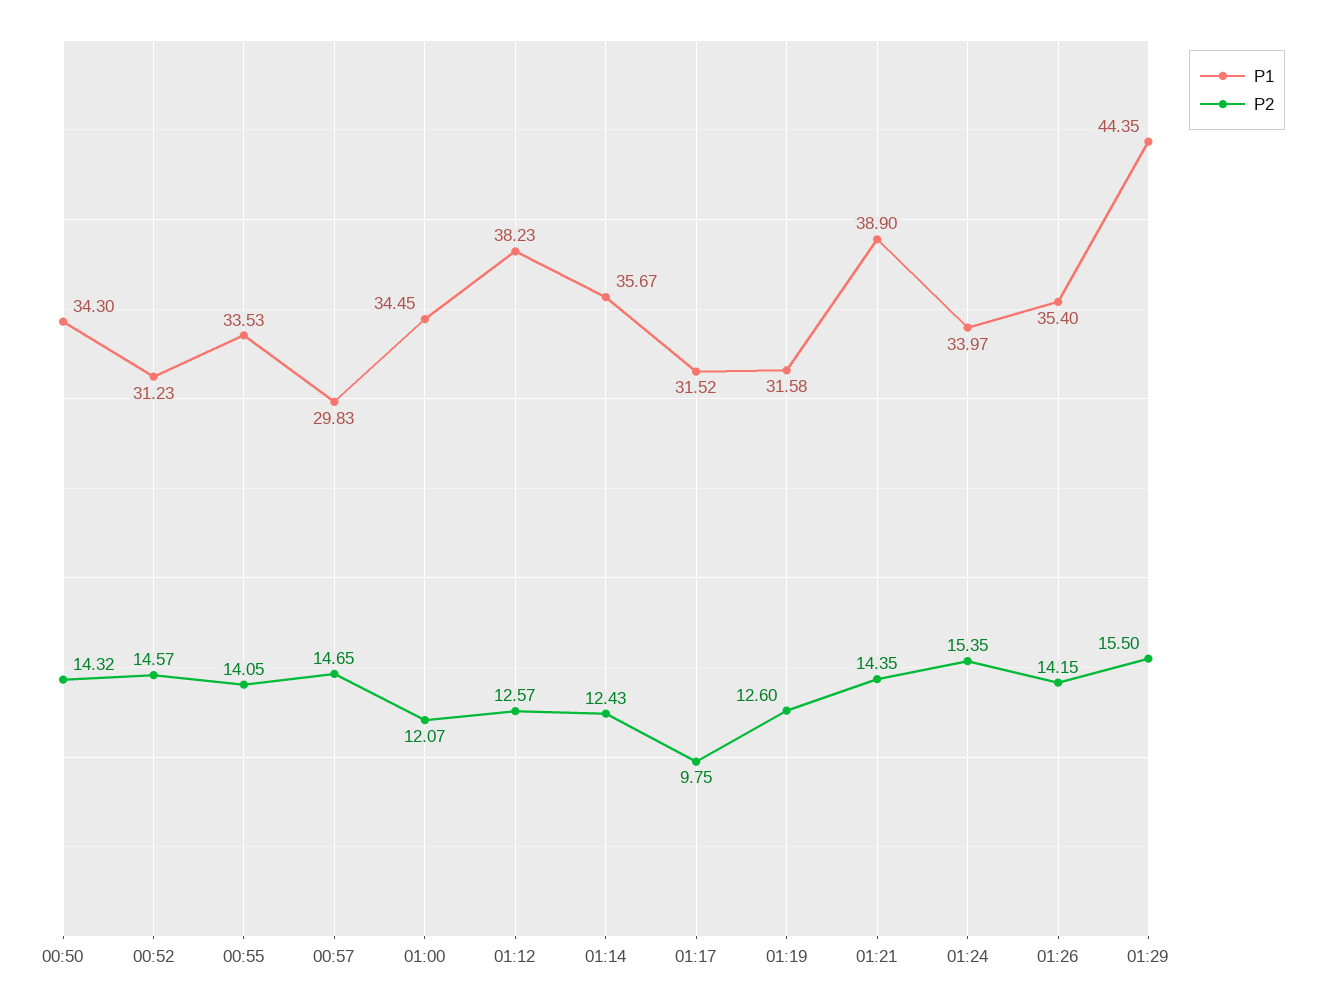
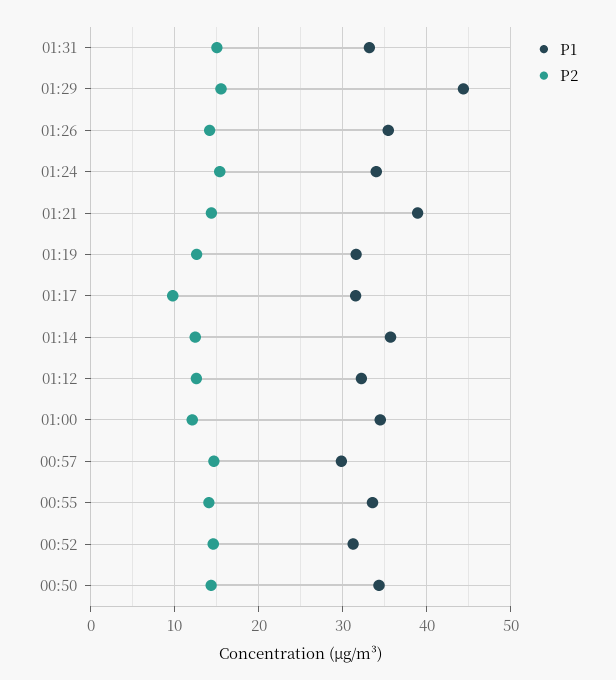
P1, 01:12: 38.23 -> 32
P1, 01:31: none -> 33
P2, 01:31: none -> 15

